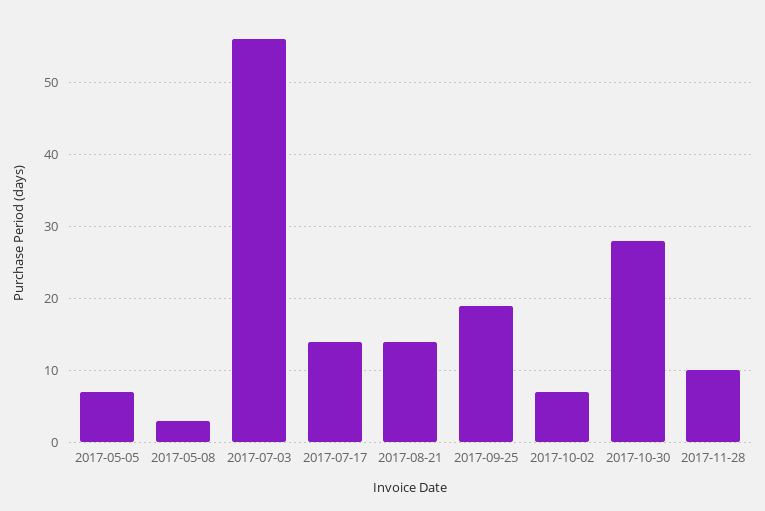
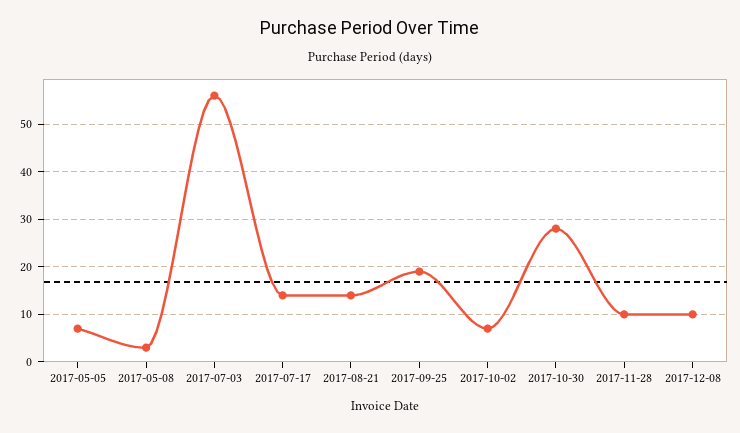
2017-12-08: none -> 10

